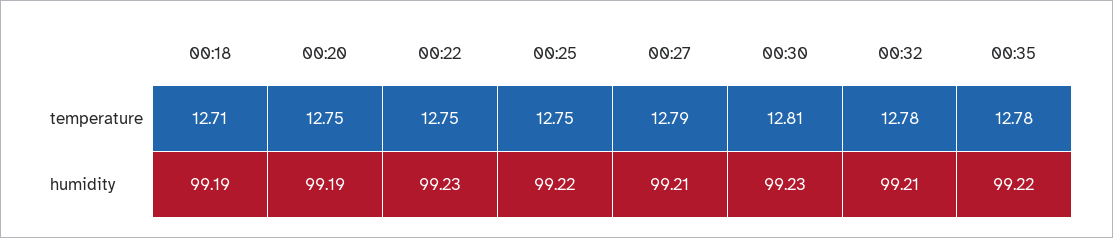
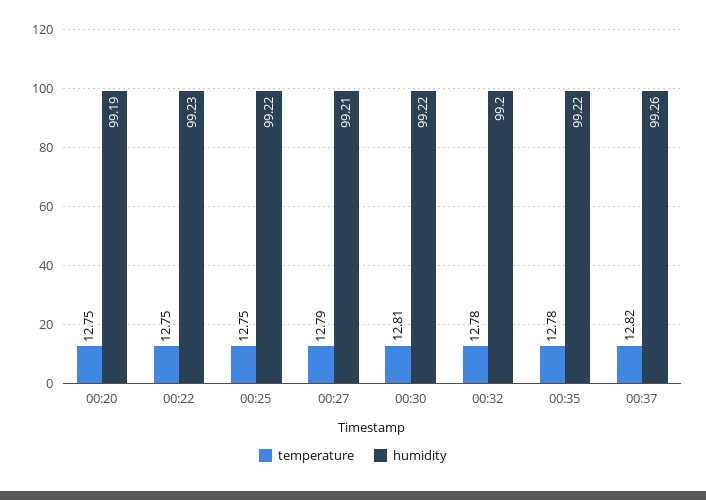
temperature, 00:18: 12.71 -> none
humidity, 00:18: 99.19 -> none
humidity, 00:30: 99.23 -> 99.22
humidity, 00:32: 99.21 -> 99.2
temperature, 00:37: none -> 12.82
humidity, 00:37: none -> 99.26

